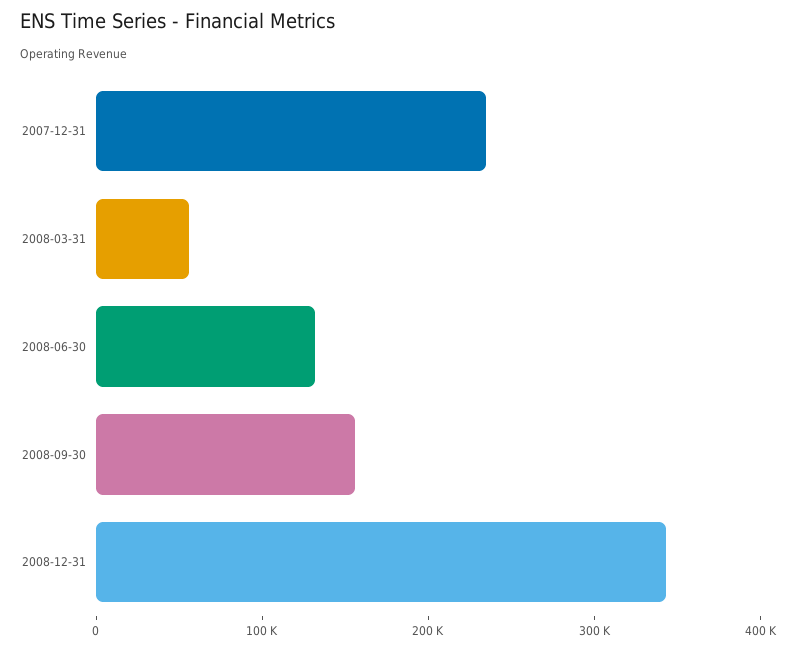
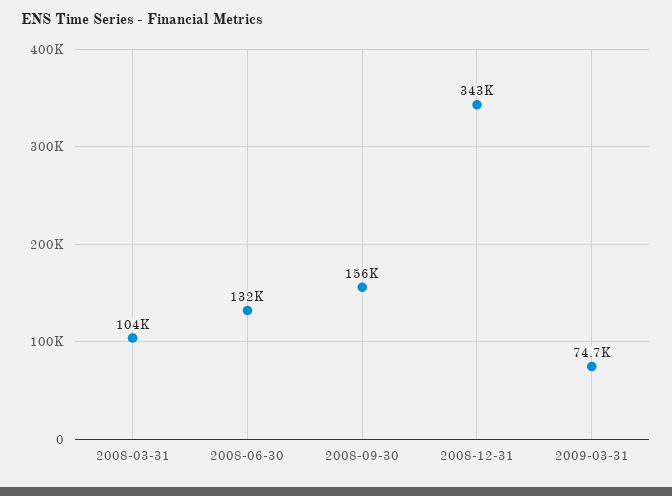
2007-12-31: 240000 -> none
2008-03-31: 60000 -> 104000
2009-03-31: none -> 74700

